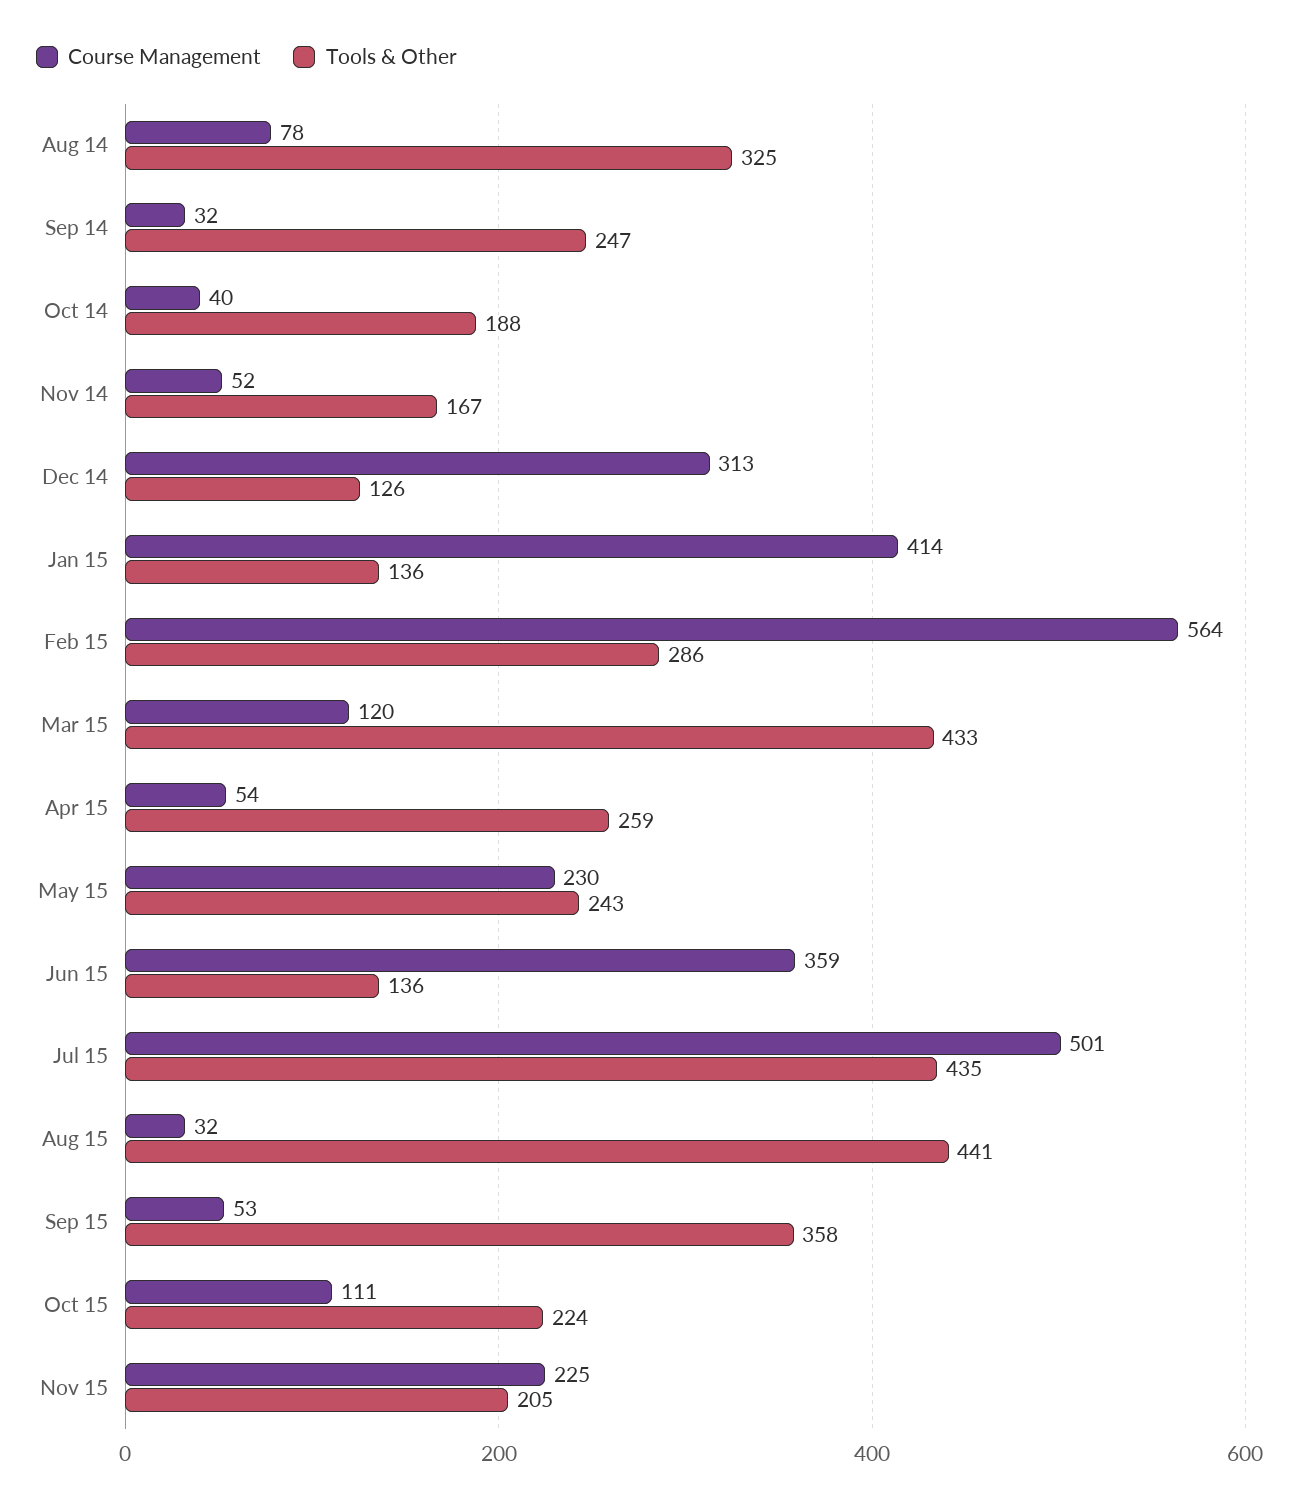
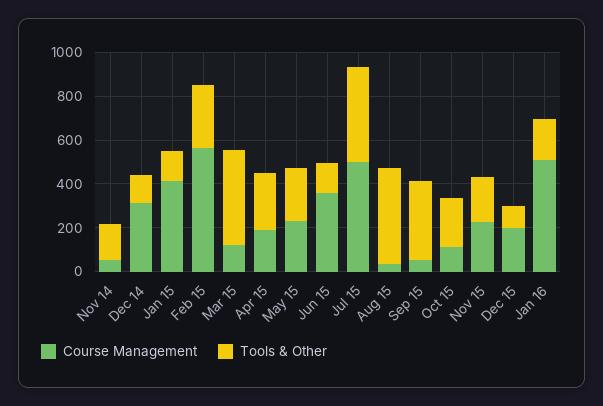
Course Management, Aug 14: 78 -> none
Tools & Other, Aug 14: 325 -> none
Course Management, Sep 14: 32 -> none
Tools & Other, Sep 14: 247 -> none
Course Management, Oct 14: 40 -> none
Tools & Other, Oct 14: 188 -> none
Course Management, Apr 15: 54 -> 200
Course Management, Dec 15: none -> 200
Tools & Other, Dec 15: none -> 100
Course Management, Jan 16: none -> 500
Tools & Other, Jan 16: none -> 200

